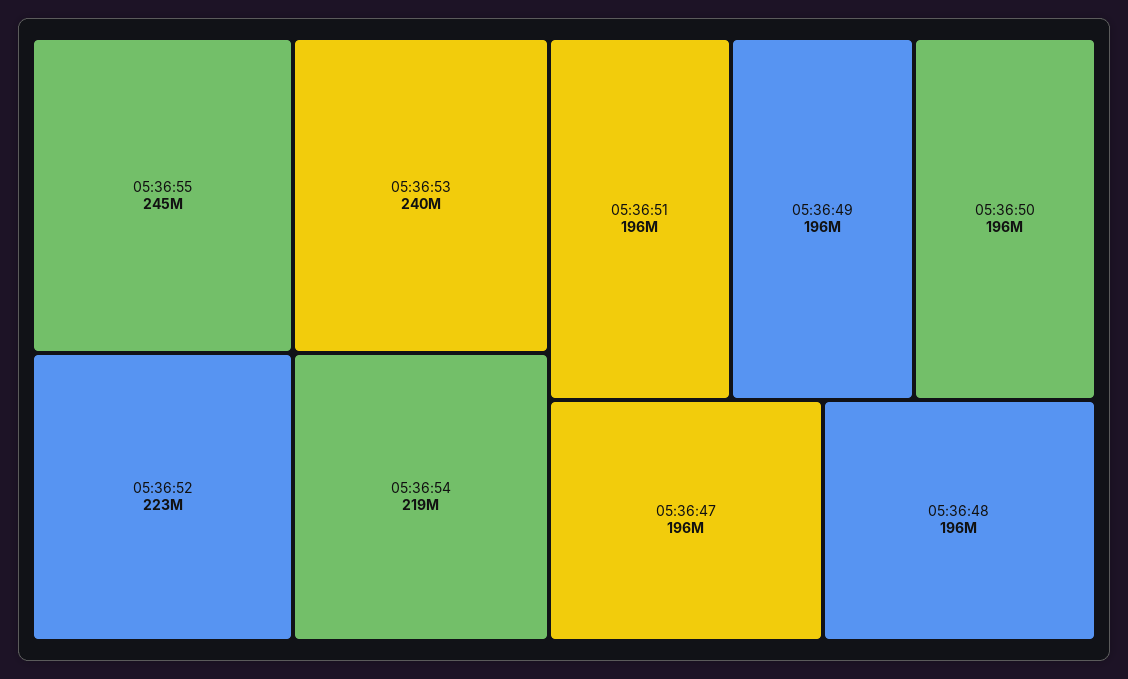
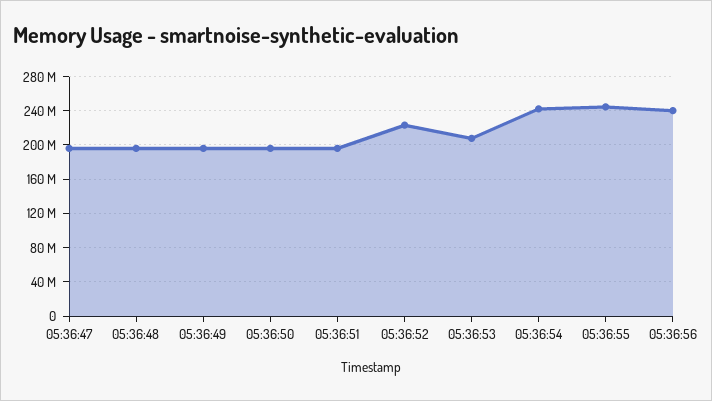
05:36:53: 240000000 -> 210000000
05:36:54: 219000000 -> 240000000
05:36:56: none -> 240000000

